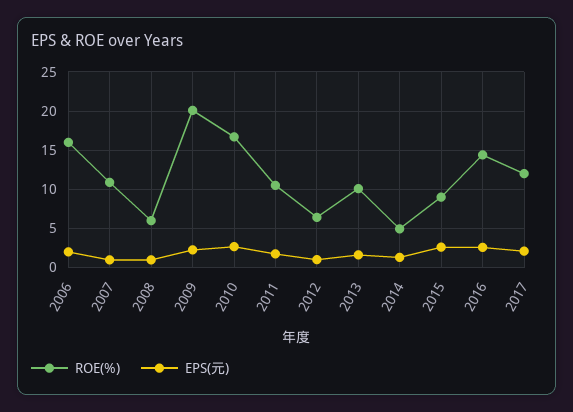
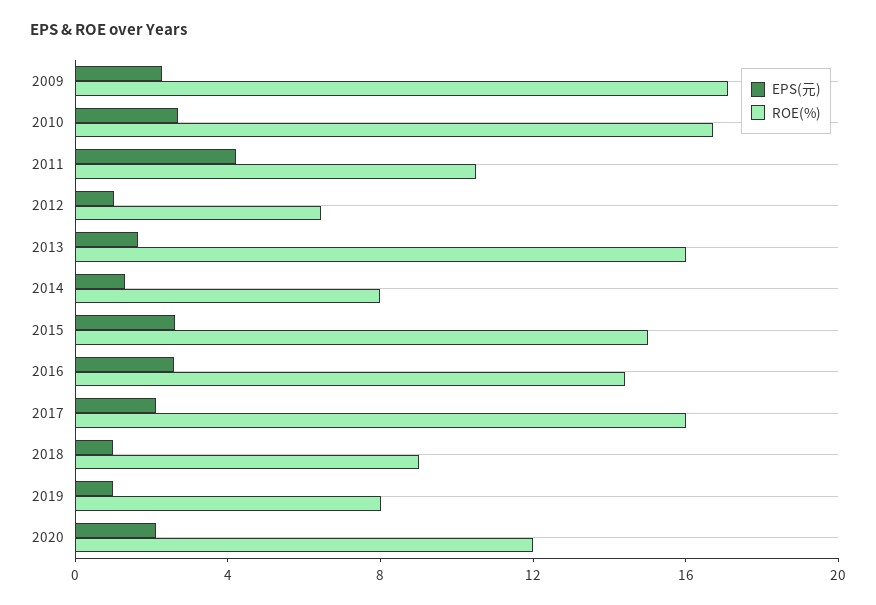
ROE(%), 2006: 16 -> none
EPS(元), 2006: 2 -> none
ROE(%), 2007: 11 -> none
EPS(元), 2007: 1 -> none
ROE(%), 2008: 6 -> none
EPS(元), 2008: 1 -> none
ROE(%), 2009: 20 -> 17
EPS(元), 2011: 2 -> 4
ROE(%), 2013: 10 -> 16
ROE(%), 2014: 5 -> 8
ROE(%), 2015: 9 -> 15
ROE(%), 2017: 12 -> 16
EPS(元), 2018: none -> 1
ROE(%), 2018: none -> 9
EPS(元), 2019: none -> 1
ROE(%), 2019: none -> 8
EPS(元), 2020: none -> 2
ROE(%), 2020: none -> 12

